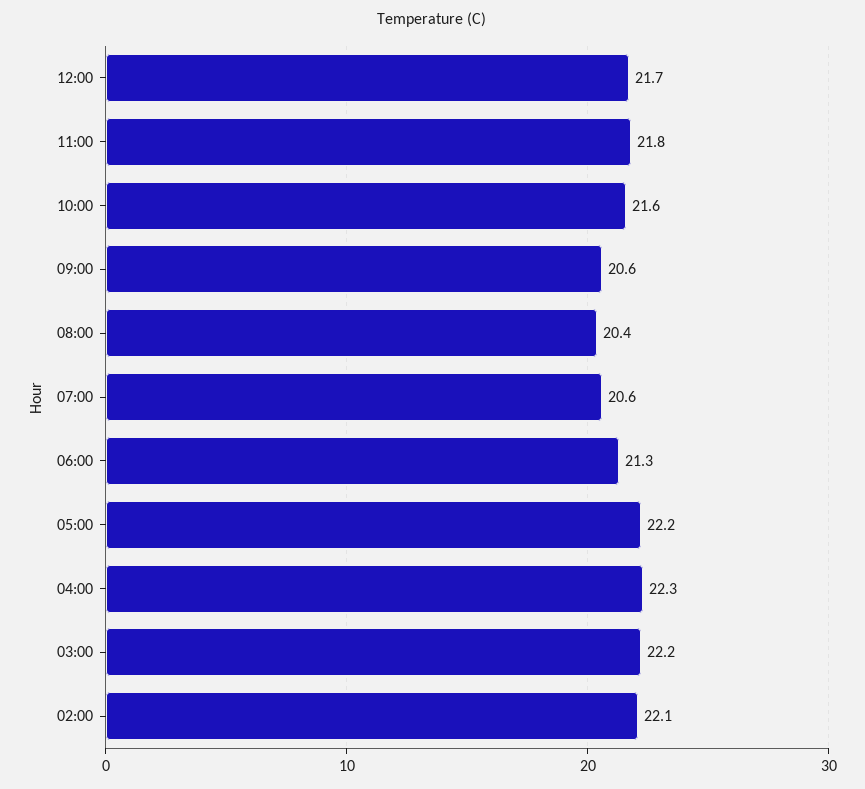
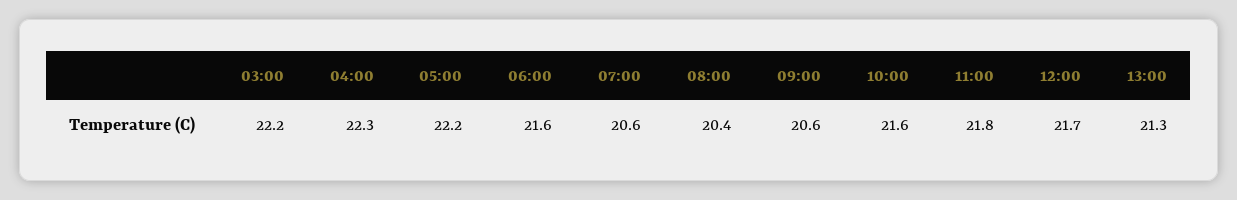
06:00: 21.3 -> 21.6
02:00: 22.1 -> none
13:00: none -> 21.3

